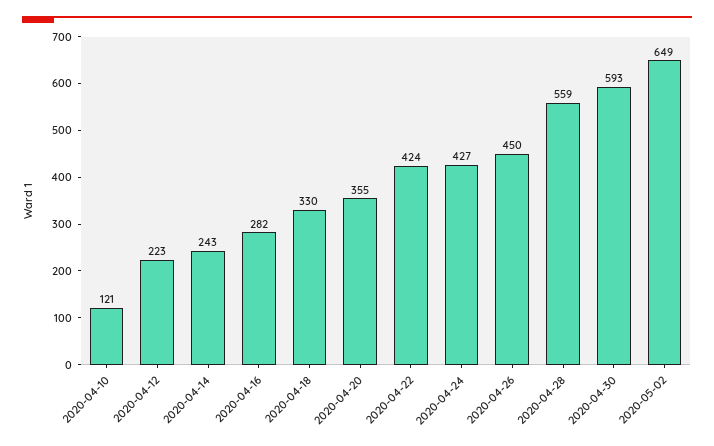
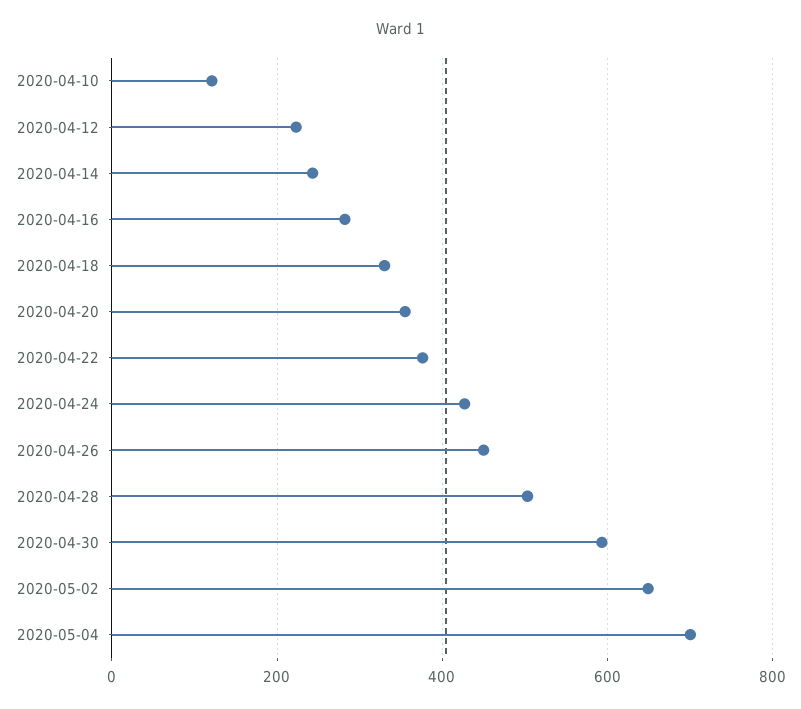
2020-04-22: 424 -> 380
2020-04-28: 559 -> 500
2020-05-04: none -> 700

